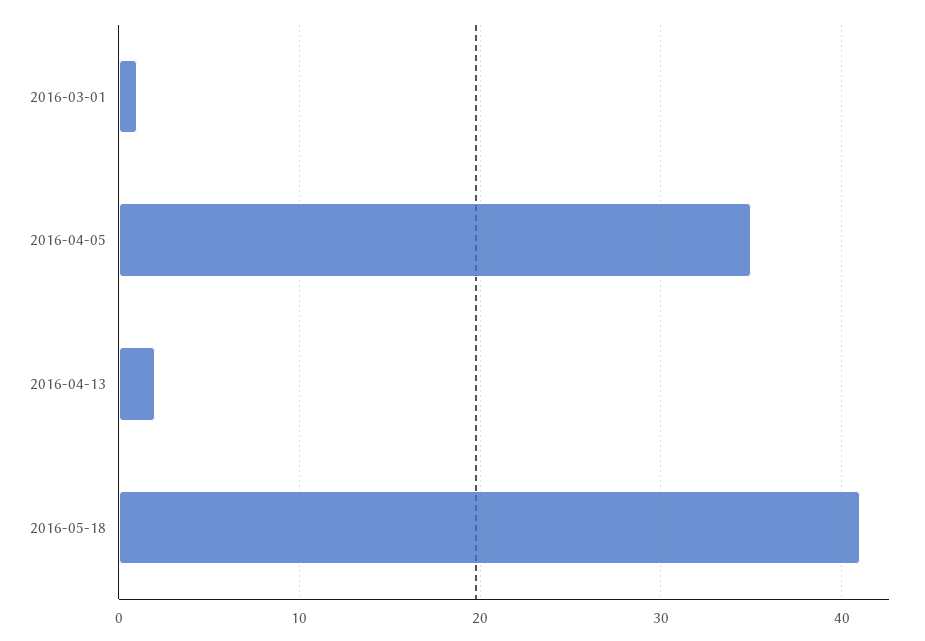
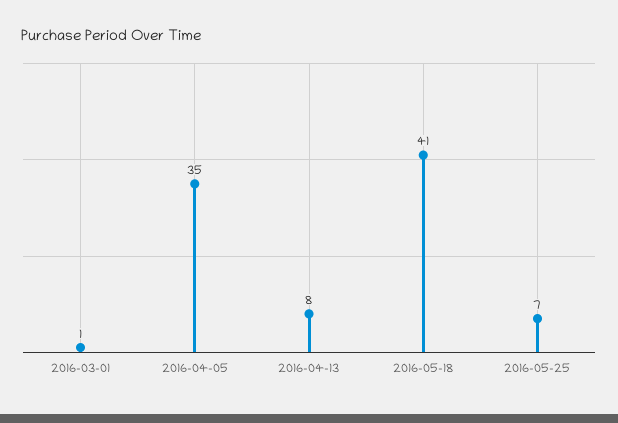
2016-04-13: 2 -> 8
2016-05-25: none -> 7

